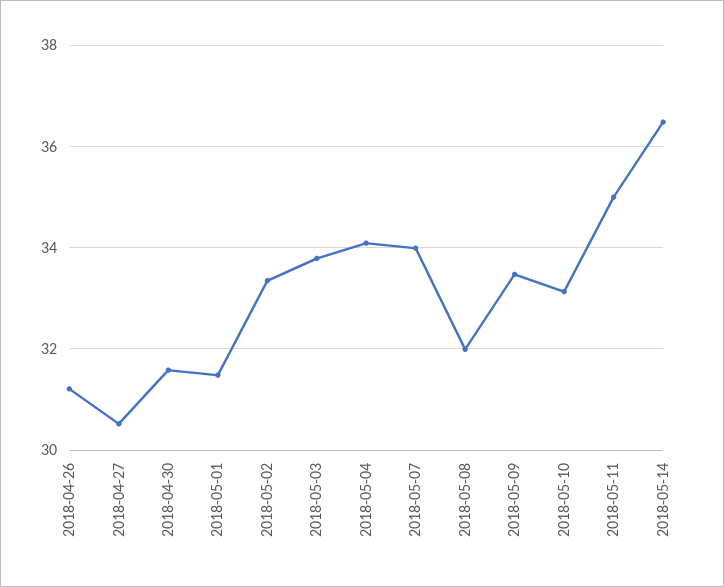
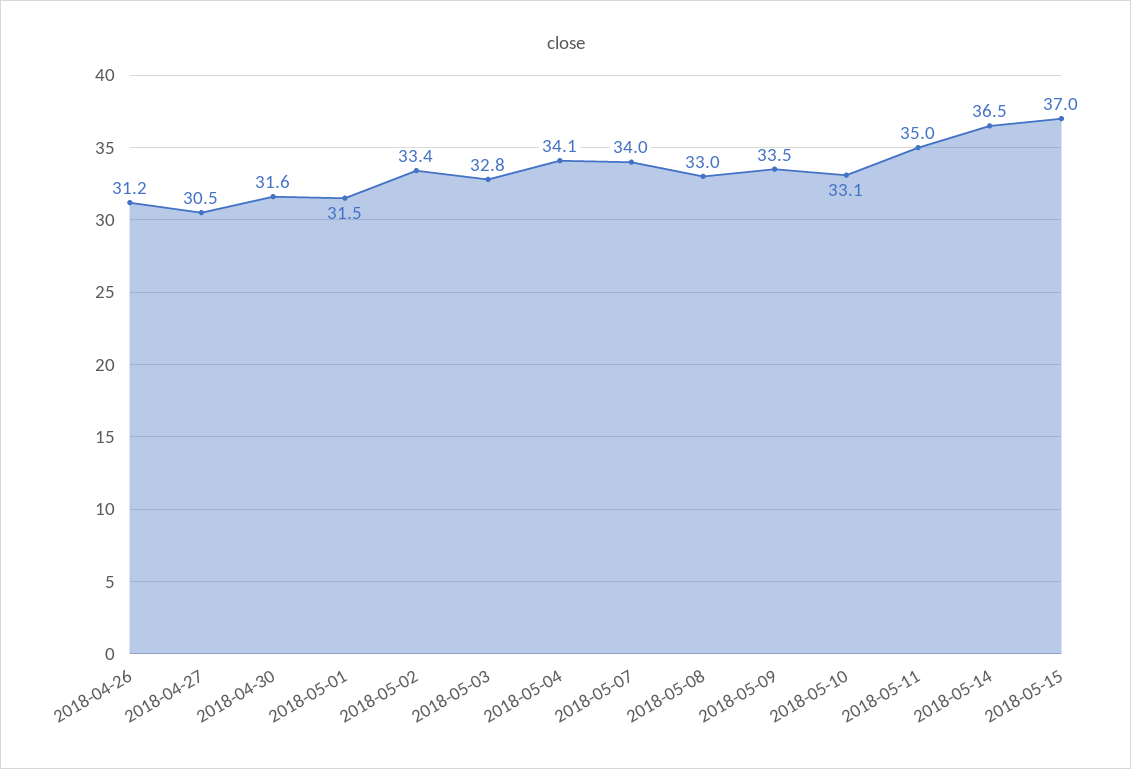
2018-05-03: 33.8 -> 32.8
2018-05-08: 32 -> 33
2018-05-15: none -> 37

